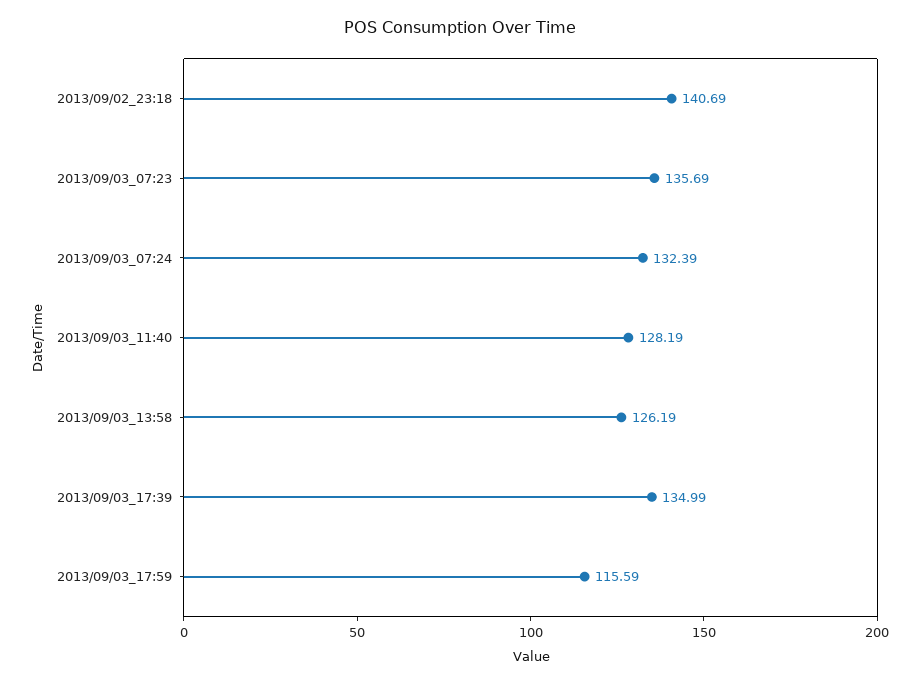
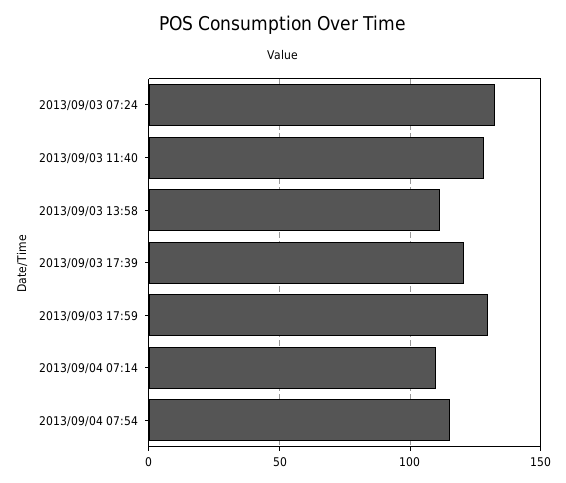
2013/09/02_23:18: 140.69 -> none
2013/09/03_07:23: 135.69 -> none
2013/09/03_13:58: 126.19 -> 110
2013/09/03_17:39: 134.99 -> 120
2013/09/03_17:59: 115.59 -> 130
2013/09/04 07:14: none -> 110
2013/09/04 07:54: none -> 115

